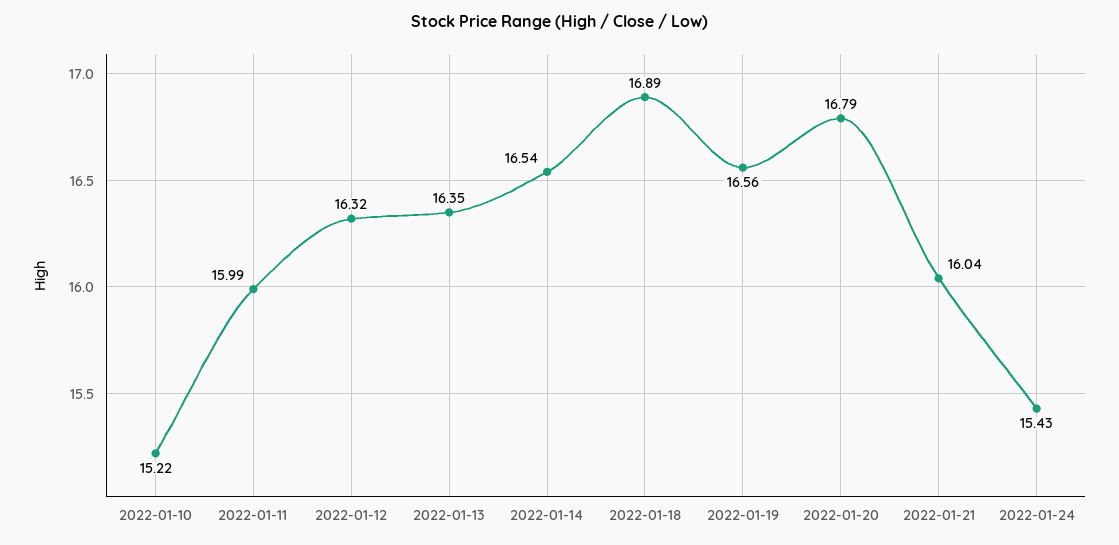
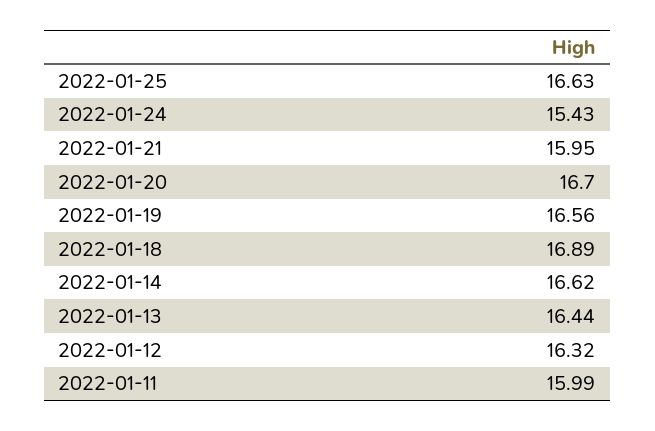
2022-01-10: 15.22 -> none
2022-01-13: 16.35 -> 16.44
2022-01-14: 16.54 -> 16.62
2022-01-20: 16.79 -> 16.7
2022-01-21: 16.04 -> 15.95
2022-01-25: none -> 16.63

